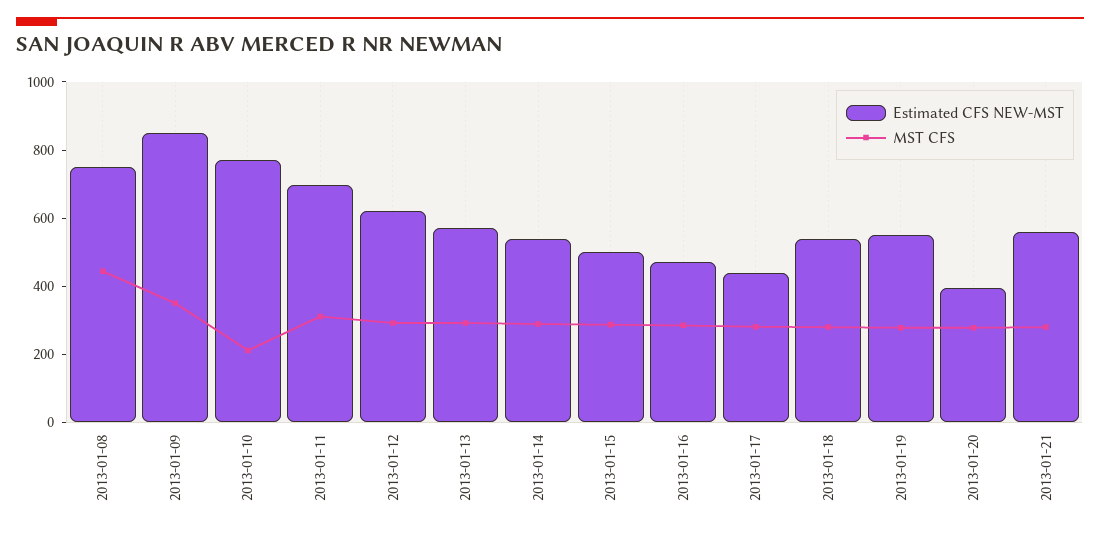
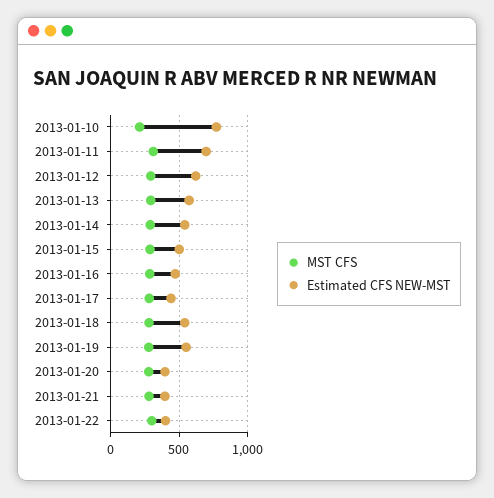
Estimated CFS NEW-MST, 2013-01-08: 750 -> none
MST CFS, 2013-01-08: 450 -> none
Estimated CFS NEW-MST, 2013-01-09: 850 -> none
MST CFS, 2013-01-09: 350 -> none
Estimated CFS NEW-MST, 2013-01-21: 550 -> 400
MST CFS, 2013-01-22: none -> 300
Estimated CFS NEW-MST, 2013-01-22: none -> 400

